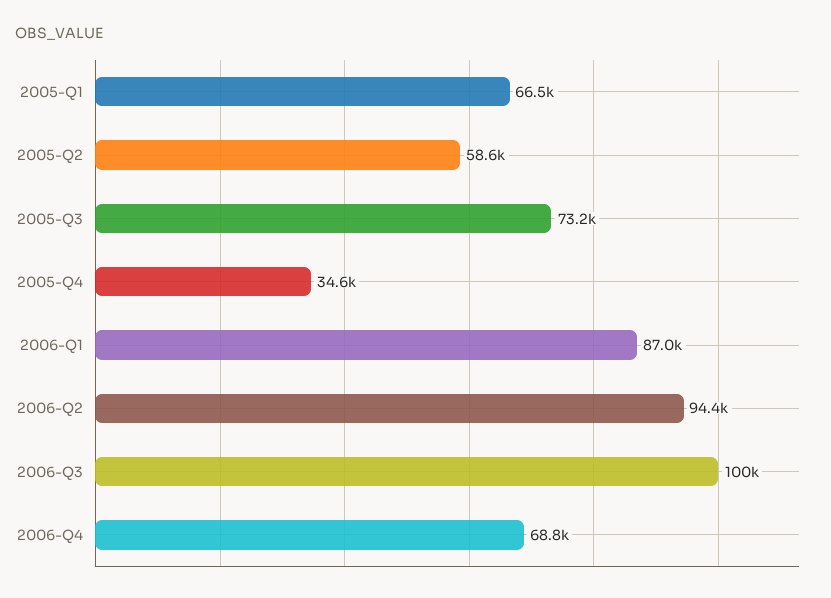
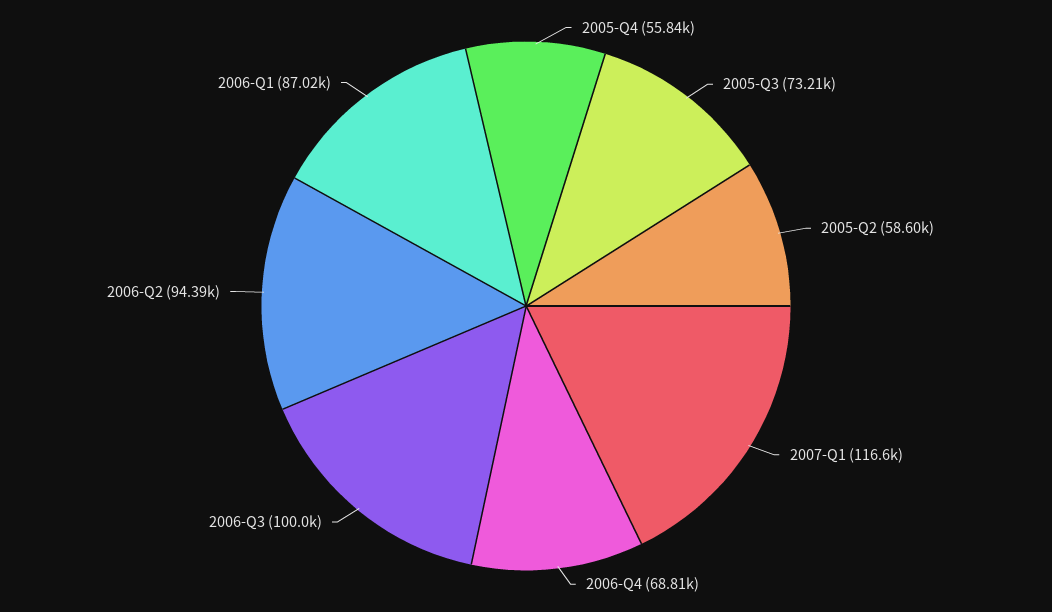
2005-Q1: 66500 -> none
2005-Q4: 34600 -> 55840
2007-Q1: none -> 116600

